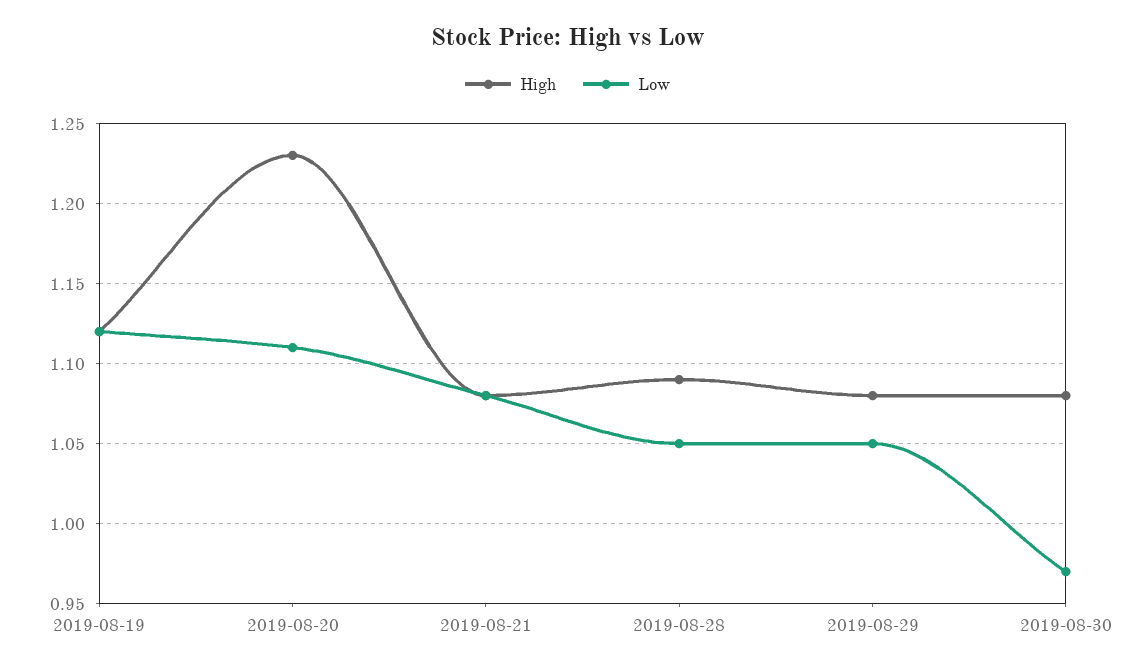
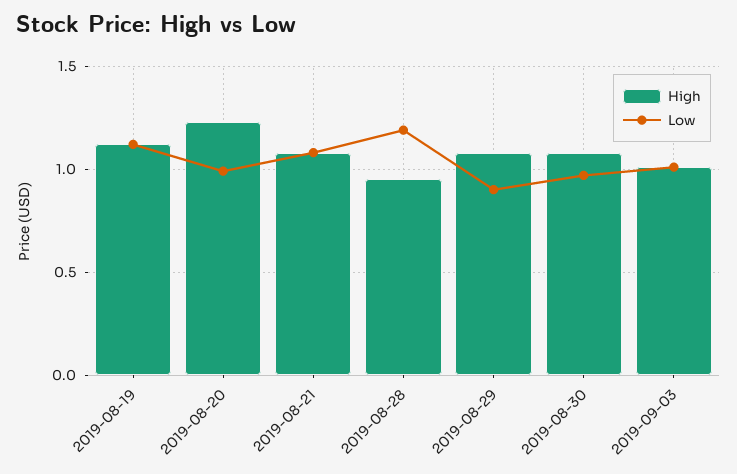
Low, 2019-08-20: 1.11 -> 1
High, 2019-08-28: 1.09 -> 0.95
Low, 2019-08-28: 1.05 -> 1.2
Low, 2019-08-29: 1.05 -> 0.9
High, 2019-09-03: none -> 1
Low, 2019-09-03: none -> 1

